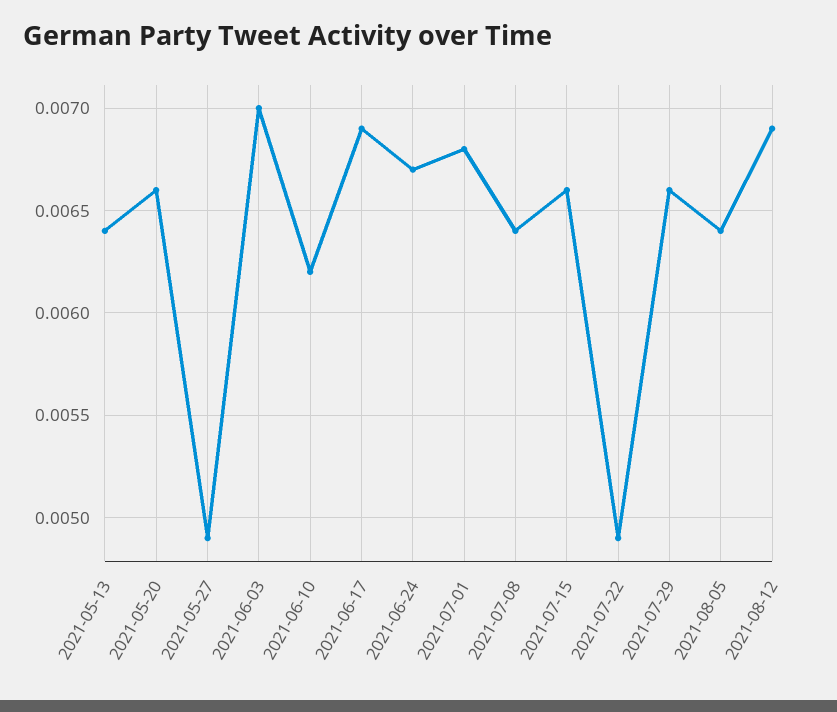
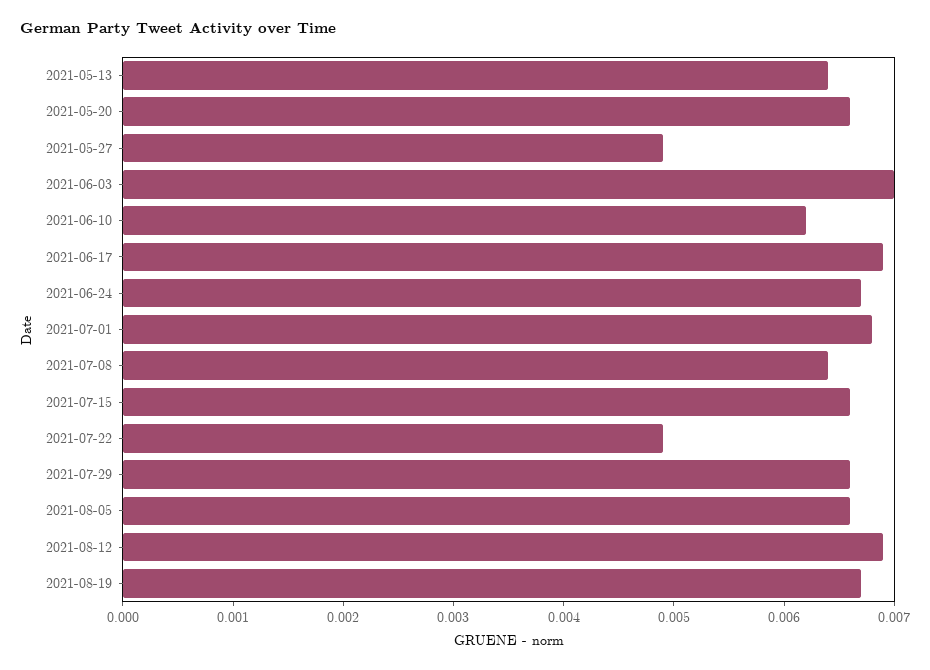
2021-08-05: 0.0064 -> 0.0066
2021-08-19: none -> 0.0067

